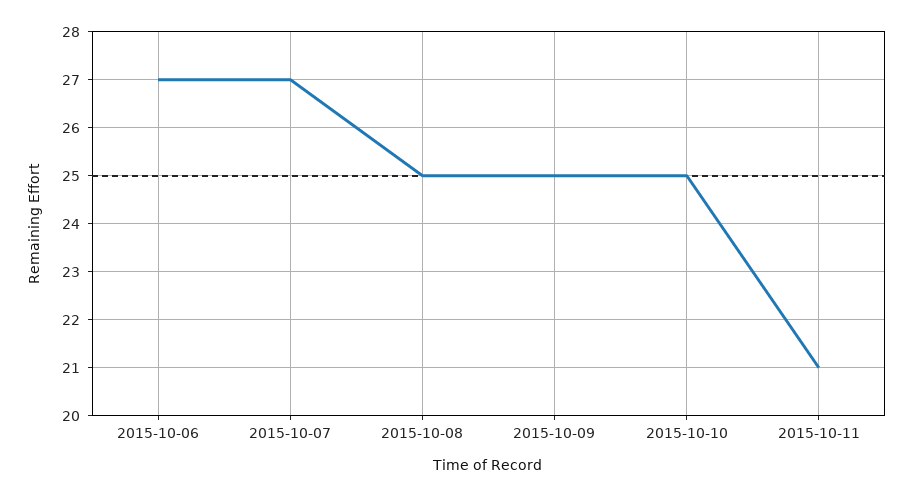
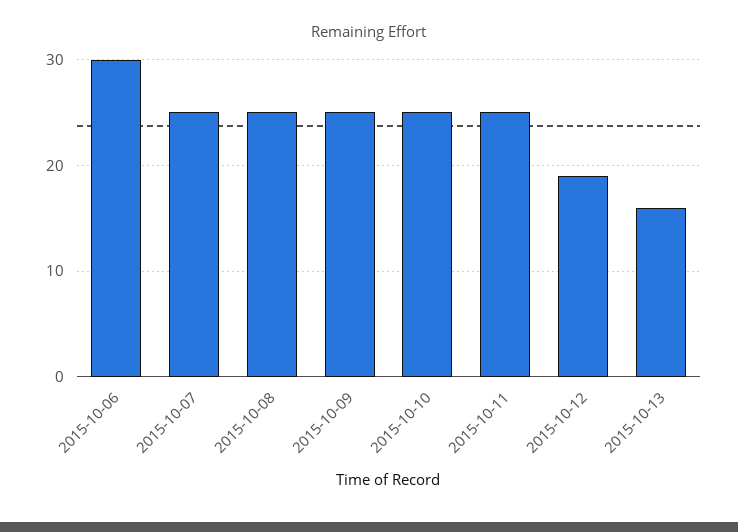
2015-10-06: 27 -> 30
2015-10-07: 27 -> 25
2015-10-11: 21 -> 25
2015-10-12: none -> 19
2015-10-13: none -> 16

